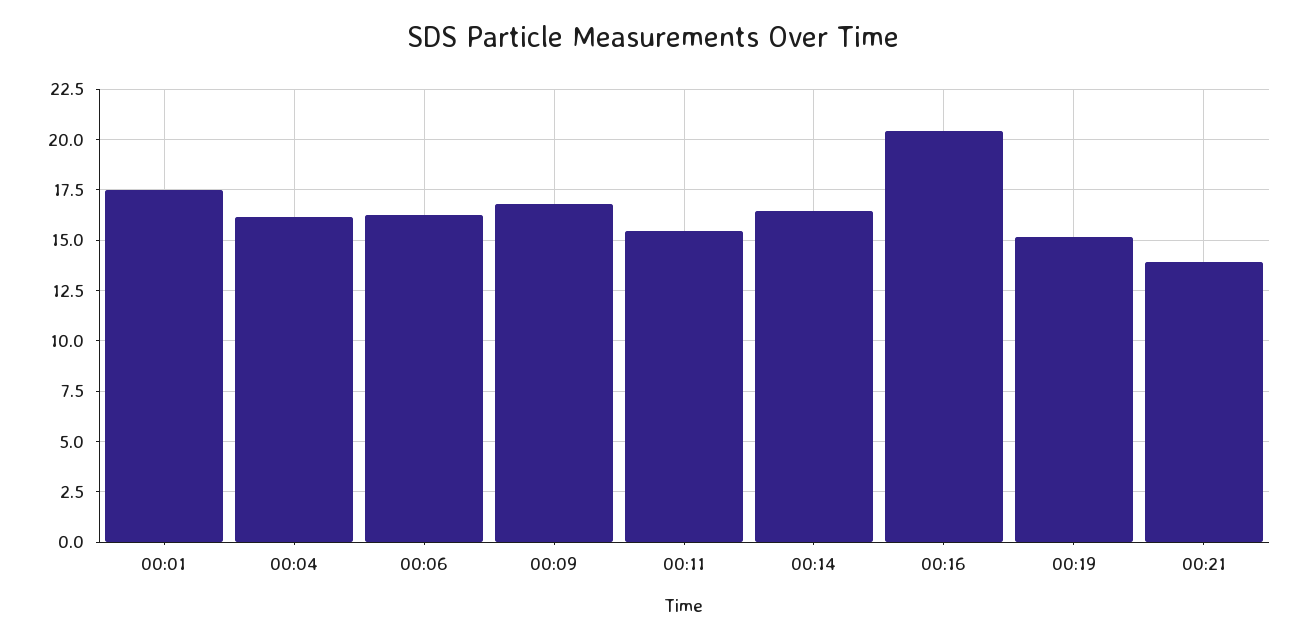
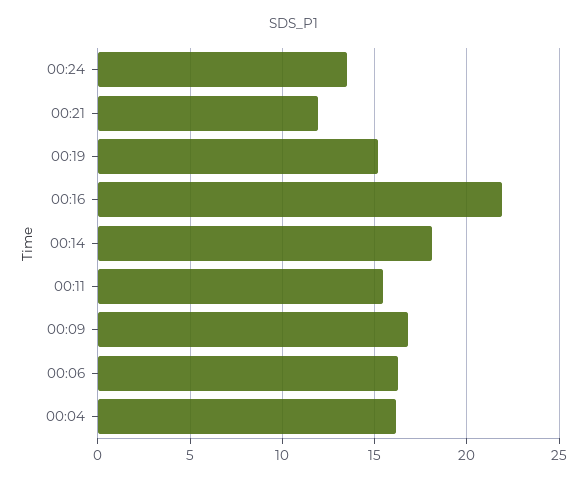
00:01: 17.5 -> none
00:14: 16.5 -> 18
00:16: 20.5 -> 22
00:21: 14 -> 12
00:24: none -> 13.5

